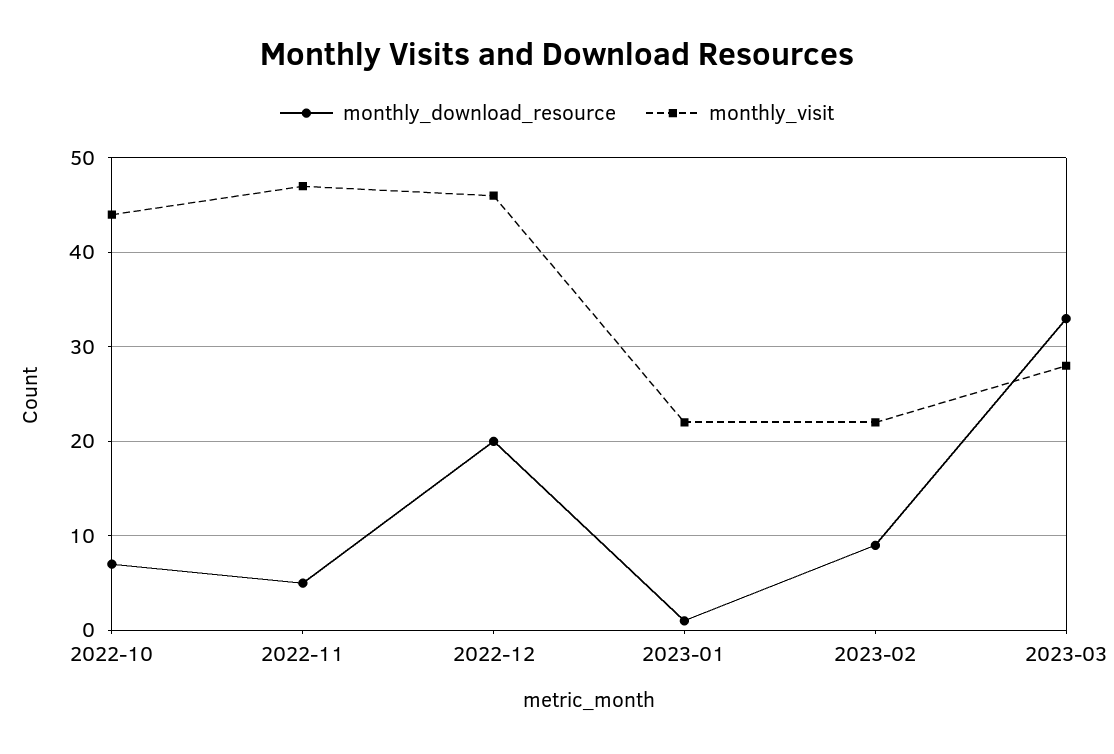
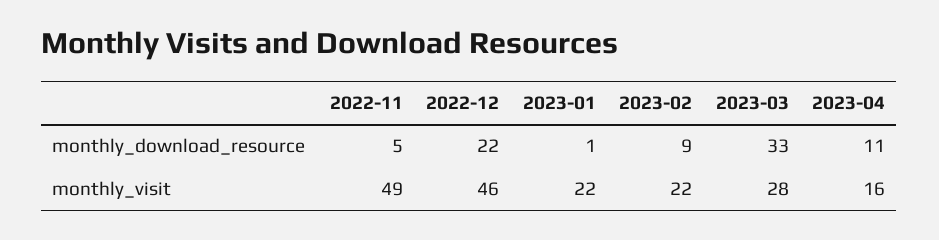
monthly_download_resource, 2022-10: 7 -> none
monthly_visit, 2022-10: 44 -> none
monthly_visit, 2022-11: 47 -> 49
monthly_download_resource, 2022-12: 20 -> 22
monthly_download_resource, 2023-04: none -> 11
monthly_visit, 2023-04: none -> 16

